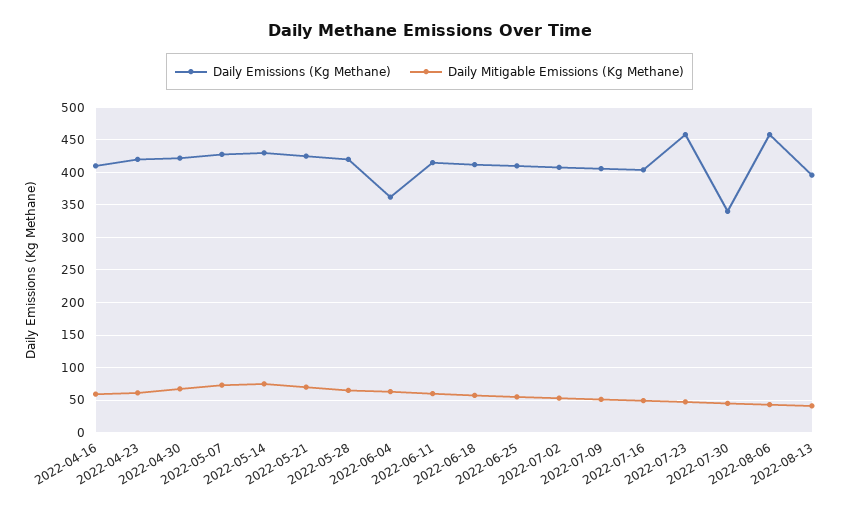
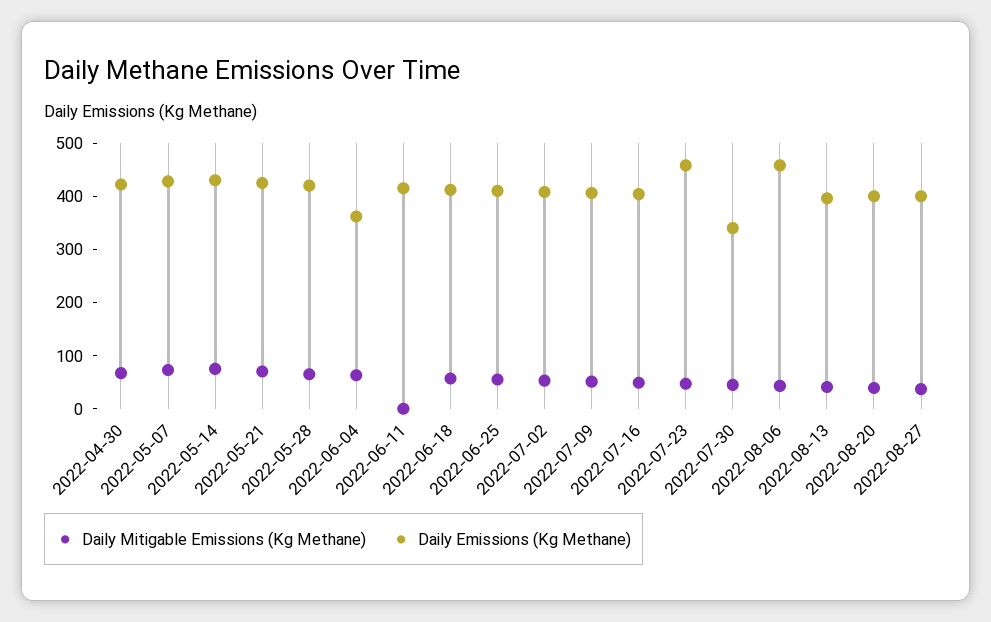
Daily Emissions (Kg Methane), 2022-04-16: 410 -> none
Daily Mitigable Emissions (Kg Methane), 2022-04-16: 60 -> none
Daily Emissions (Kg Methane), 2022-04-23: 420 -> none
Daily Mitigable Emissions (Kg Methane), 2022-04-23: 60 -> none
Daily Mitigable Emissions (Kg Methane), 2022-06-11: 60 -> 0
Daily Mitigable Emissions (Kg Methane), 2022-08-20: none -> 40
Daily Emissions (Kg Methane), 2022-08-20: none -> 400
Daily Mitigable Emissions (Kg Methane), 2022-08-27: none -> 40
Daily Emissions (Kg Methane), 2022-08-27: none -> 400

